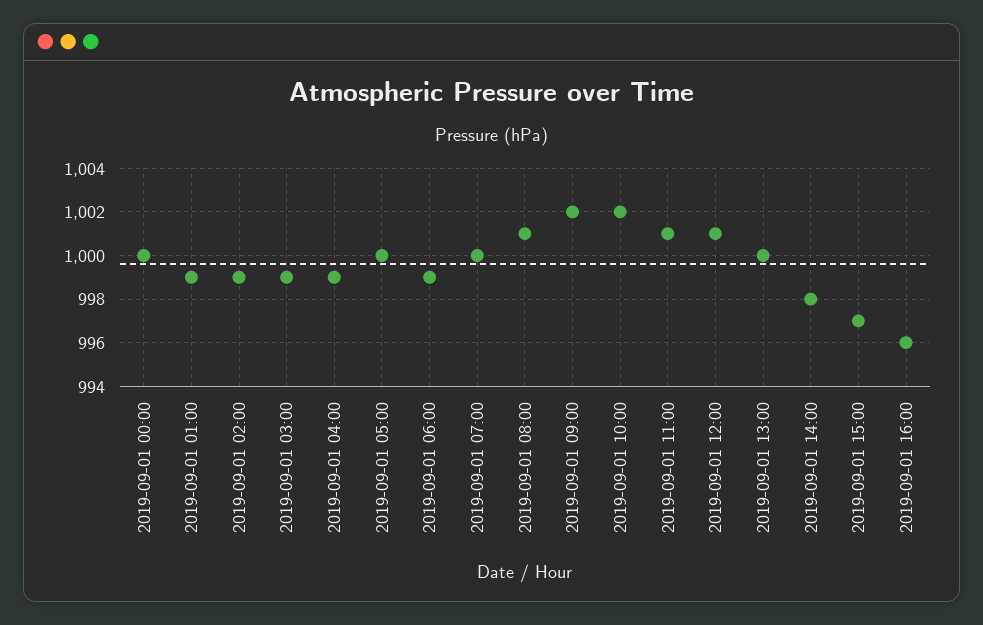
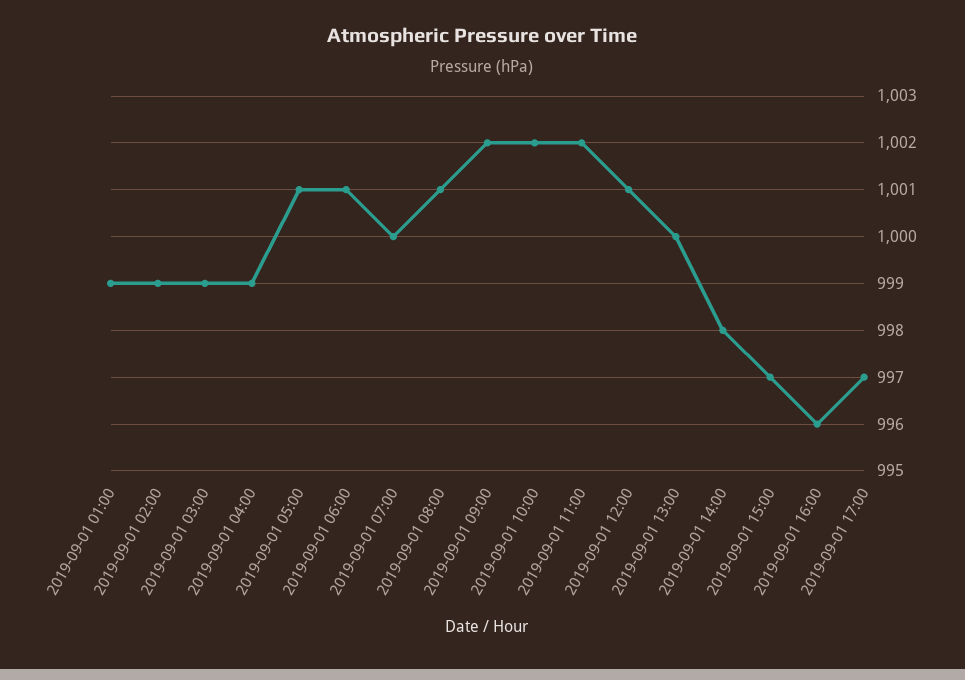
2019-09-01 00:00: 1000 -> none
2019-09-01 05:00: 1000 -> 1001
2019-09-01 06:00: 999 -> 1001
2019-09-01 11:00: 1001 -> 1002
2019-09-01 17:00: none -> 997

